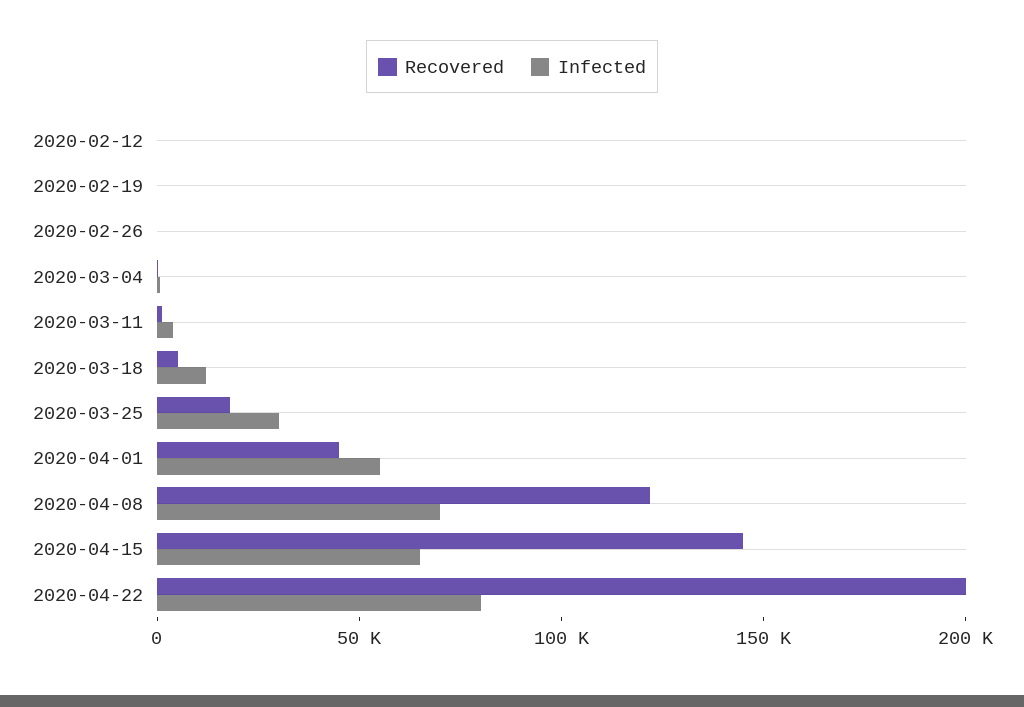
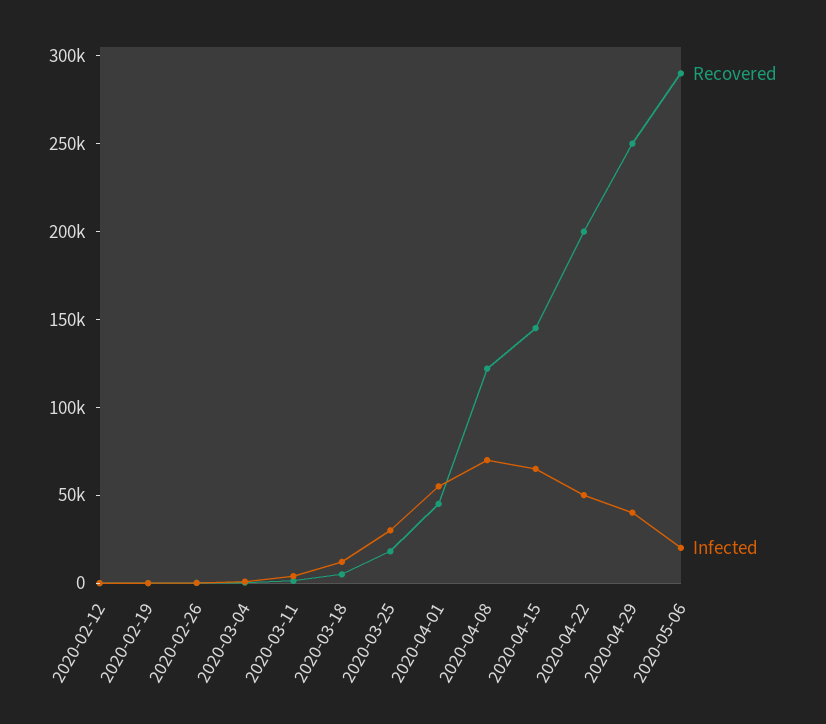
Infected, 2020-04-22: 80000 -> 50000
Recovered, 2020-04-29: none -> 250000
Infected, 2020-04-29: none -> 40000
Recovered, 2020-05-06: none -> 290000
Infected, 2020-05-06: none -> 20000

